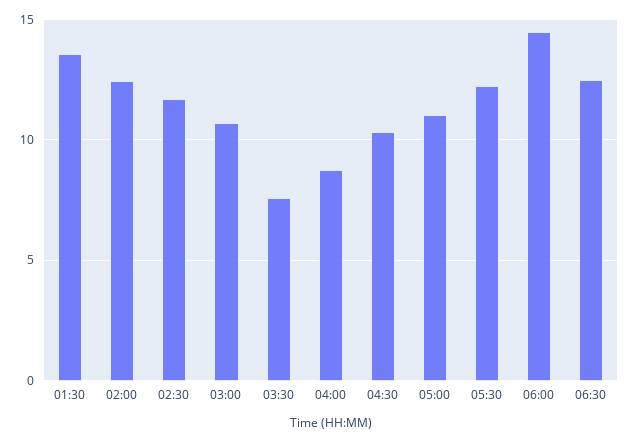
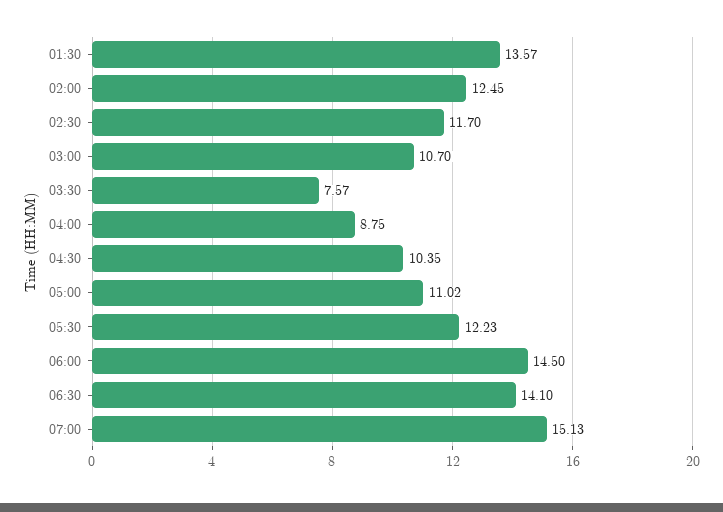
06:30: 12.5 -> 14.1
07:00: none -> 15.13

